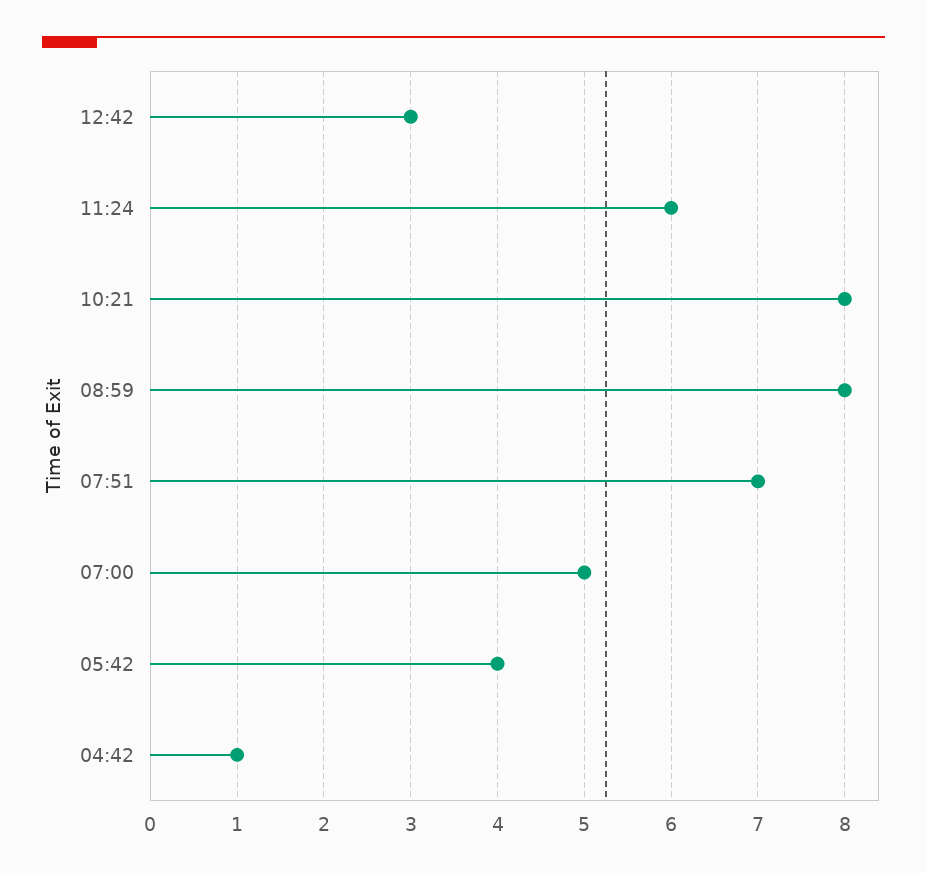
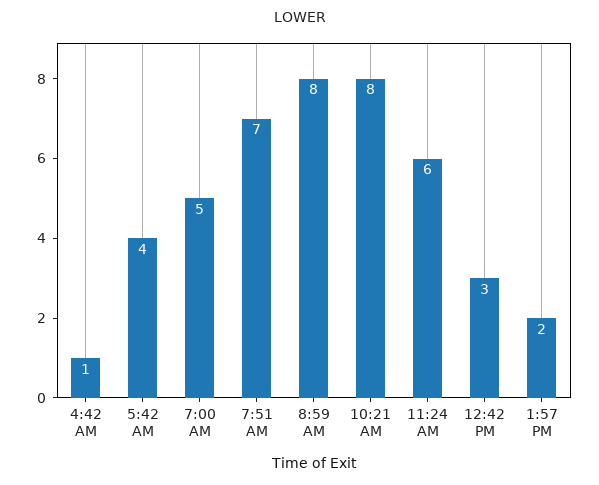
1:57 PM: none -> 2

